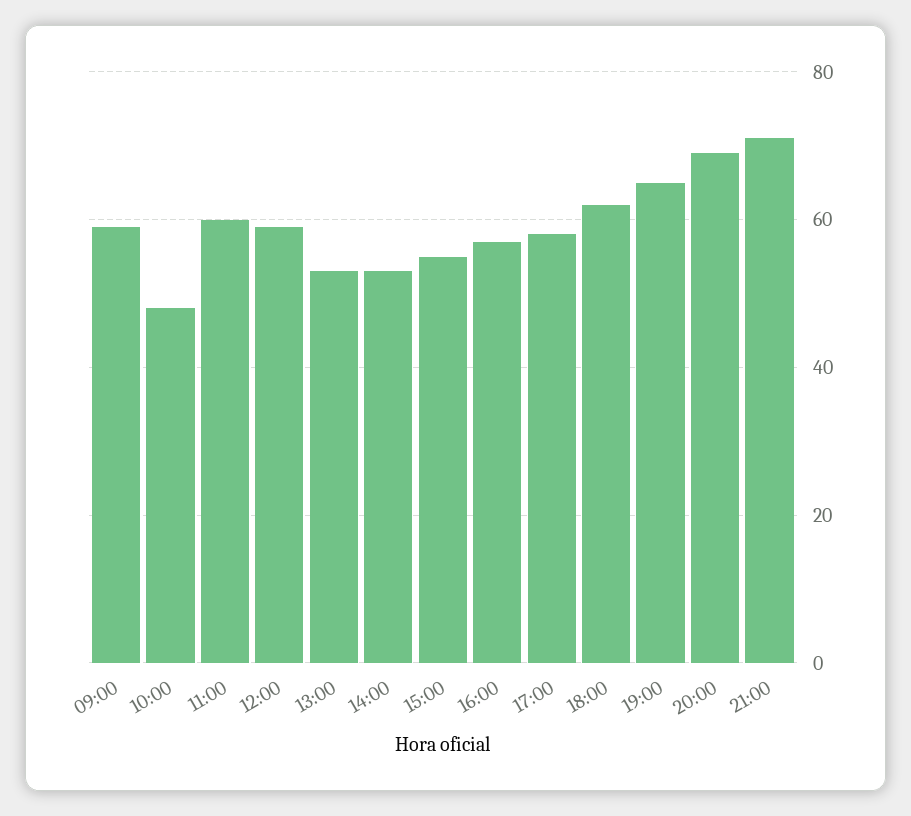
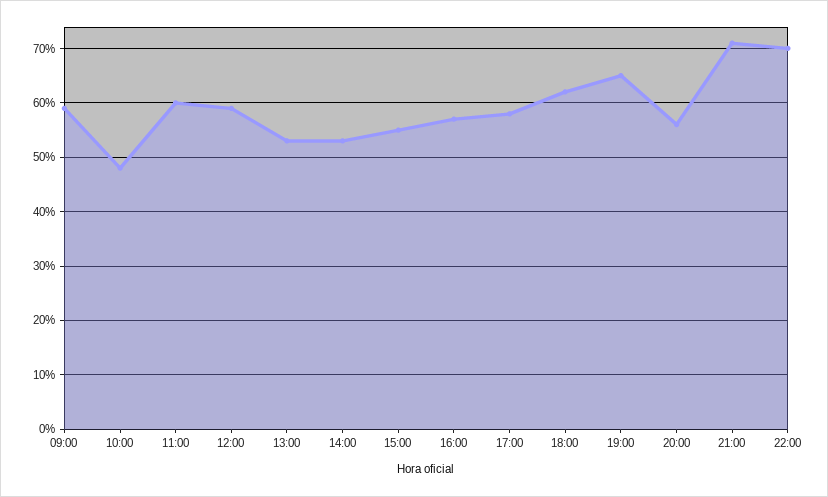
20:00: 70 -> 55
22:00: none -> 70

